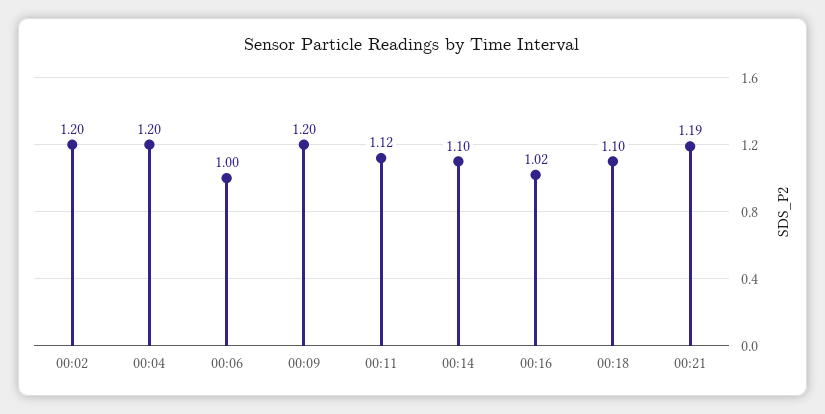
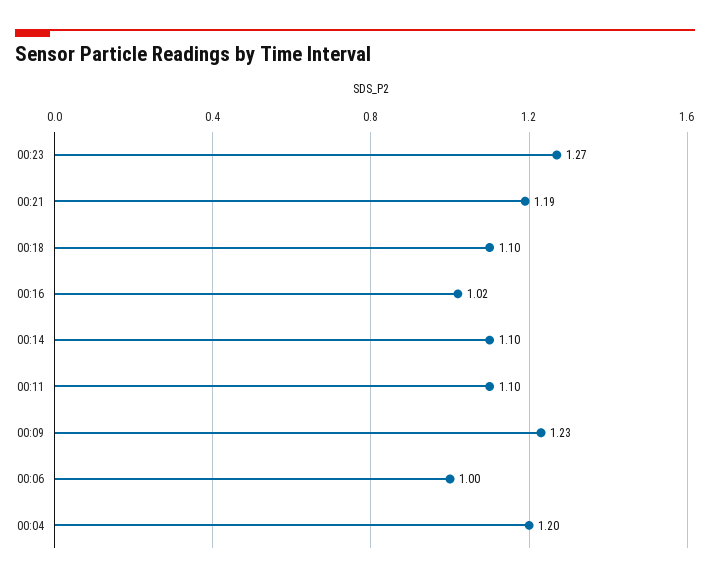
00:02: 1.2 -> none
00:09: 1.2 -> 1.23
00:11: 1.12 -> 1.1
00:23: none -> 1.27

